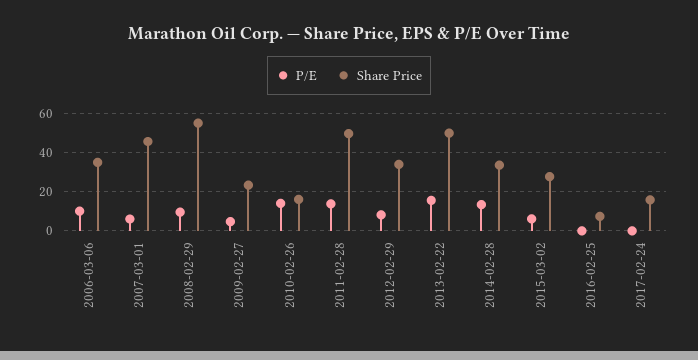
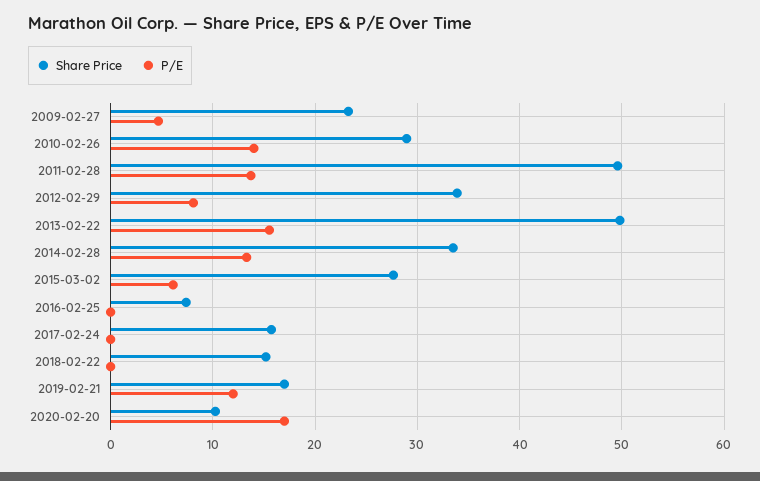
P/E, 2006-03-06: 10 -> none
Share Price, 2006-03-06: 35 -> none
P/E, 2007-03-01: 5 -> none
Share Price, 2007-03-01: 45 -> none
P/E, 2008-02-29: 10 -> none
Share Price, 2008-02-29: 55 -> none
Share Price, 2010-02-26: 15 -> 29
Share Price, 2018-02-22: none -> 15
P/E, 2018-02-22: none -> 0
Share Price, 2019-02-21: none -> 17
P/E, 2019-02-21: none -> 12
Share Price, 2020-02-20: none -> 10
P/E, 2020-02-20: none -> 17

